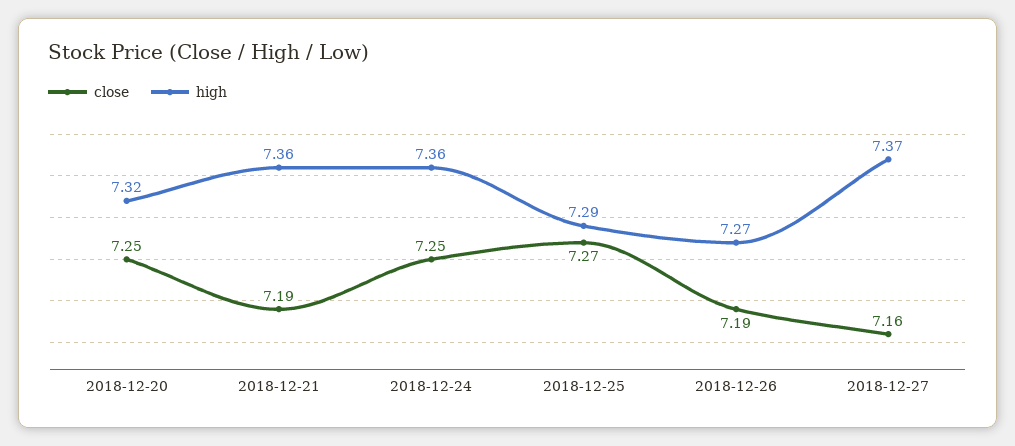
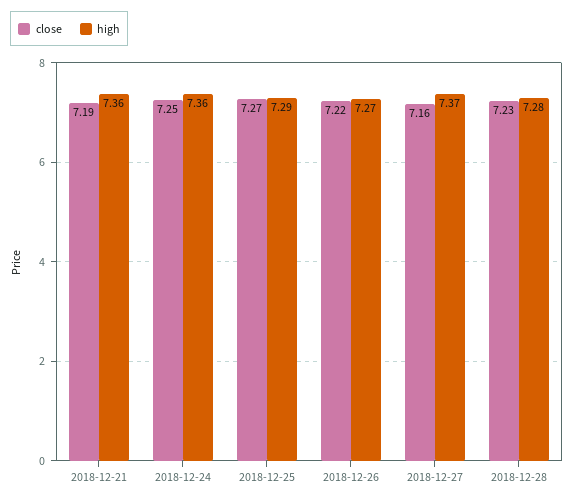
close, 2018-12-20: 7.25 -> none
high, 2018-12-20: 7.32 -> none
close, 2018-12-26: 7.19 -> 7.22
close, 2018-12-28: none -> 7.23
high, 2018-12-28: none -> 7.28

